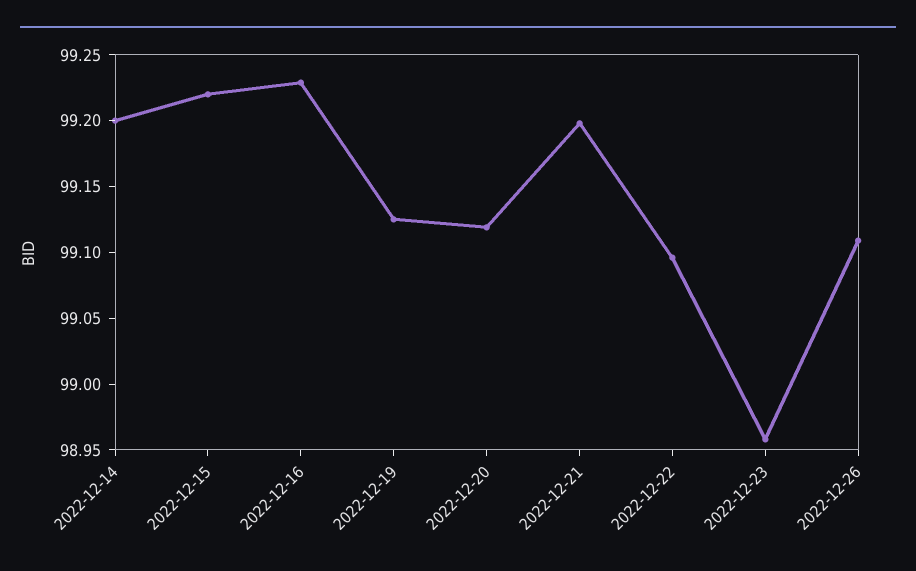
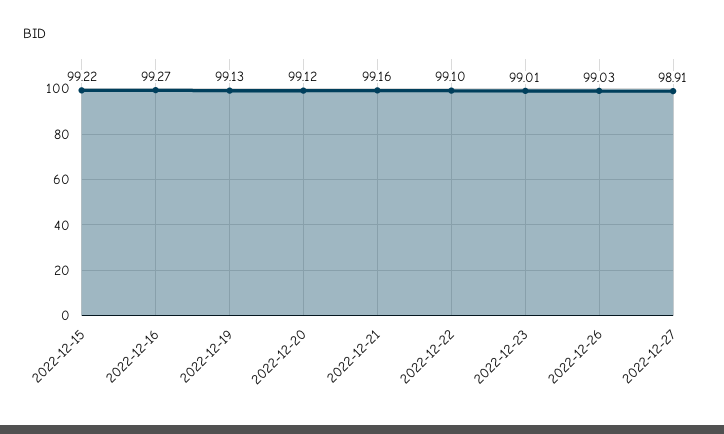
2022-12-14: 99.2 -> none
2022-12-16: 99.23 -> 99.27
2022-12-21: 99.2 -> 99.16
2022-12-23: 98.96 -> 99.01
2022-12-26: 99.11 -> 99.03
2022-12-27: none -> 98.91

